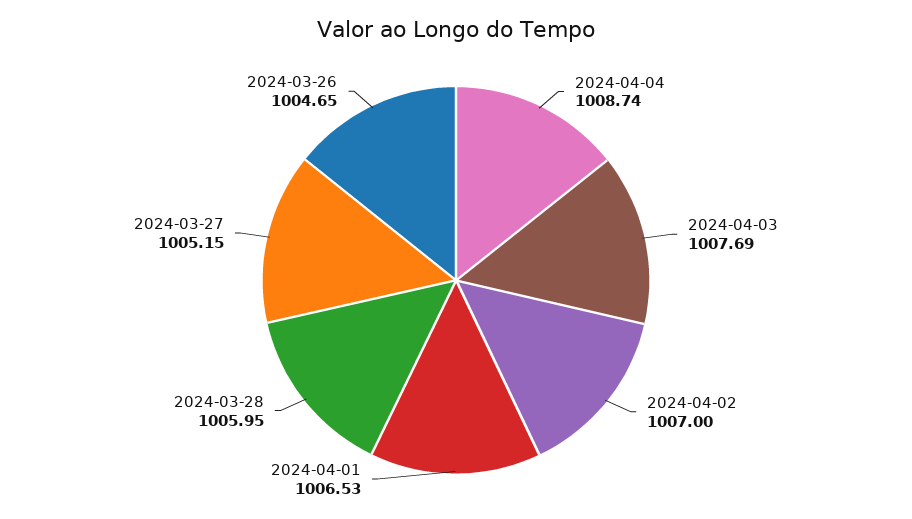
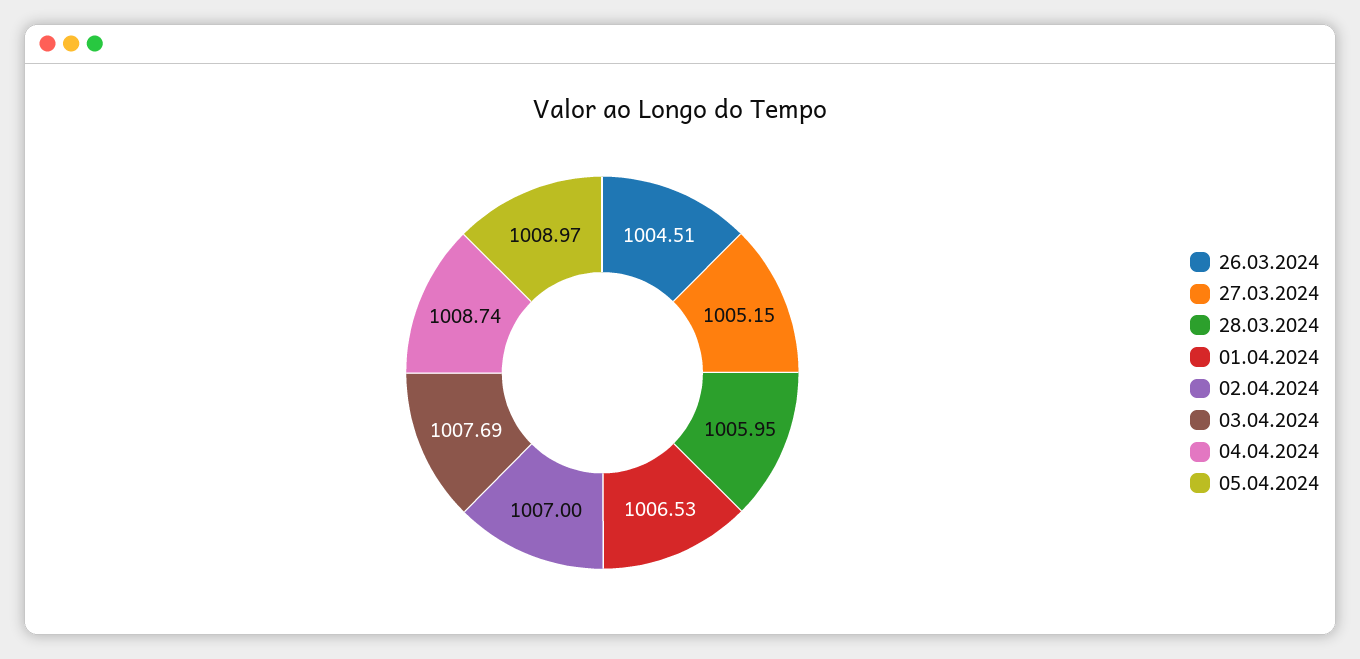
2024-03-26: 1004.65 -> 1004.51
05.04.2024: none -> 1008.97

